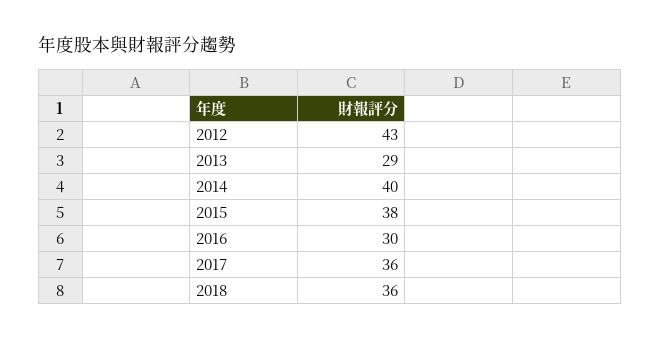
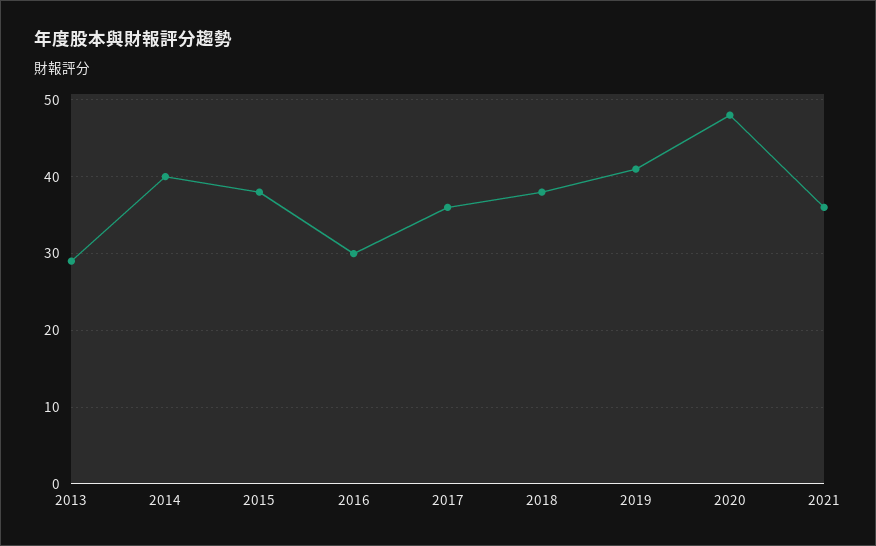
2012: 43 -> none
2018: 36 -> 38
2019: none -> 41
2020: none -> 48
2021: none -> 36

